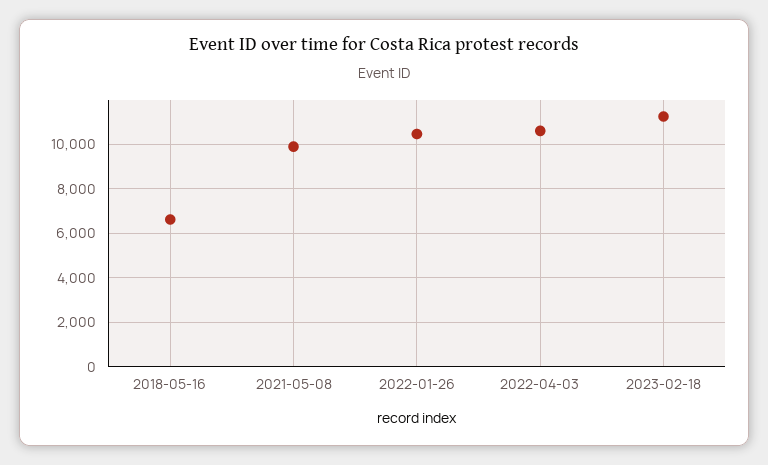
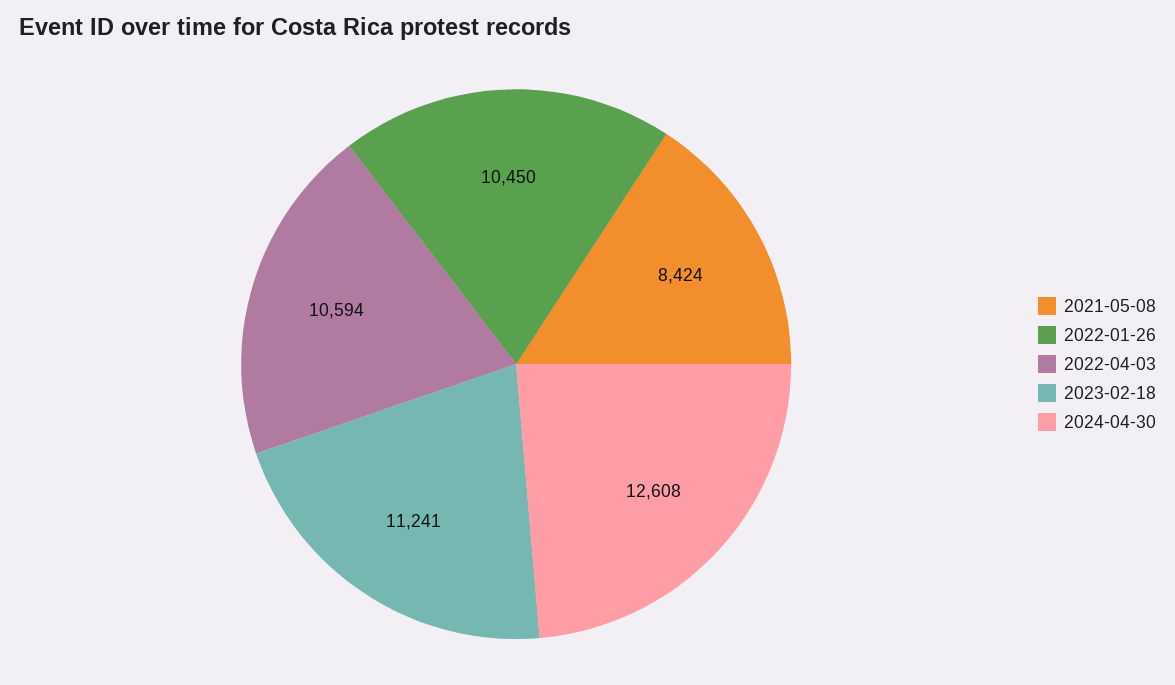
2018-05-16: 6500 -> none
2021-05-08: 10000 -> 8424
2024-04-30: none -> 12608

